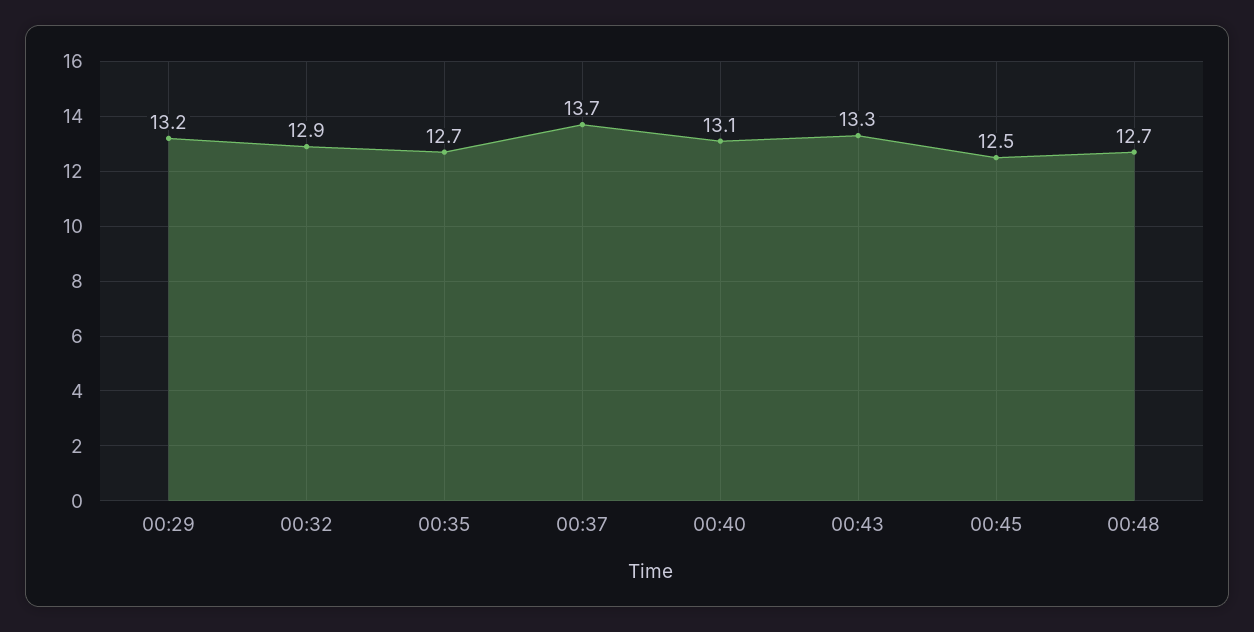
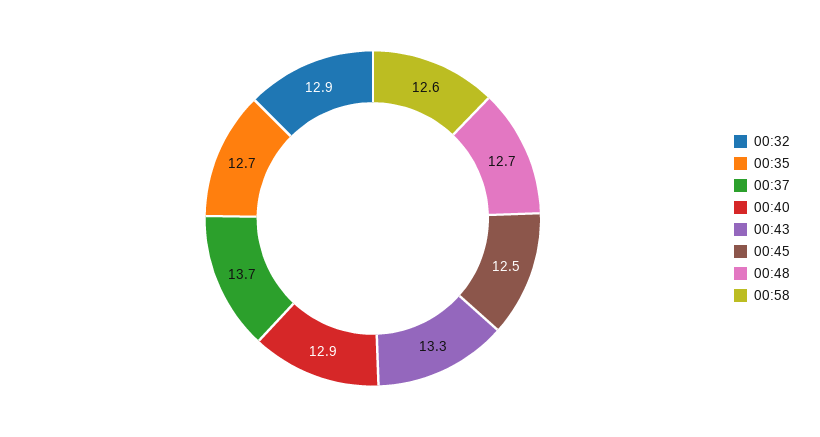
00:29: 13.2 -> none
00:40: 13.1 -> 12.9
00:58: none -> 12.6

